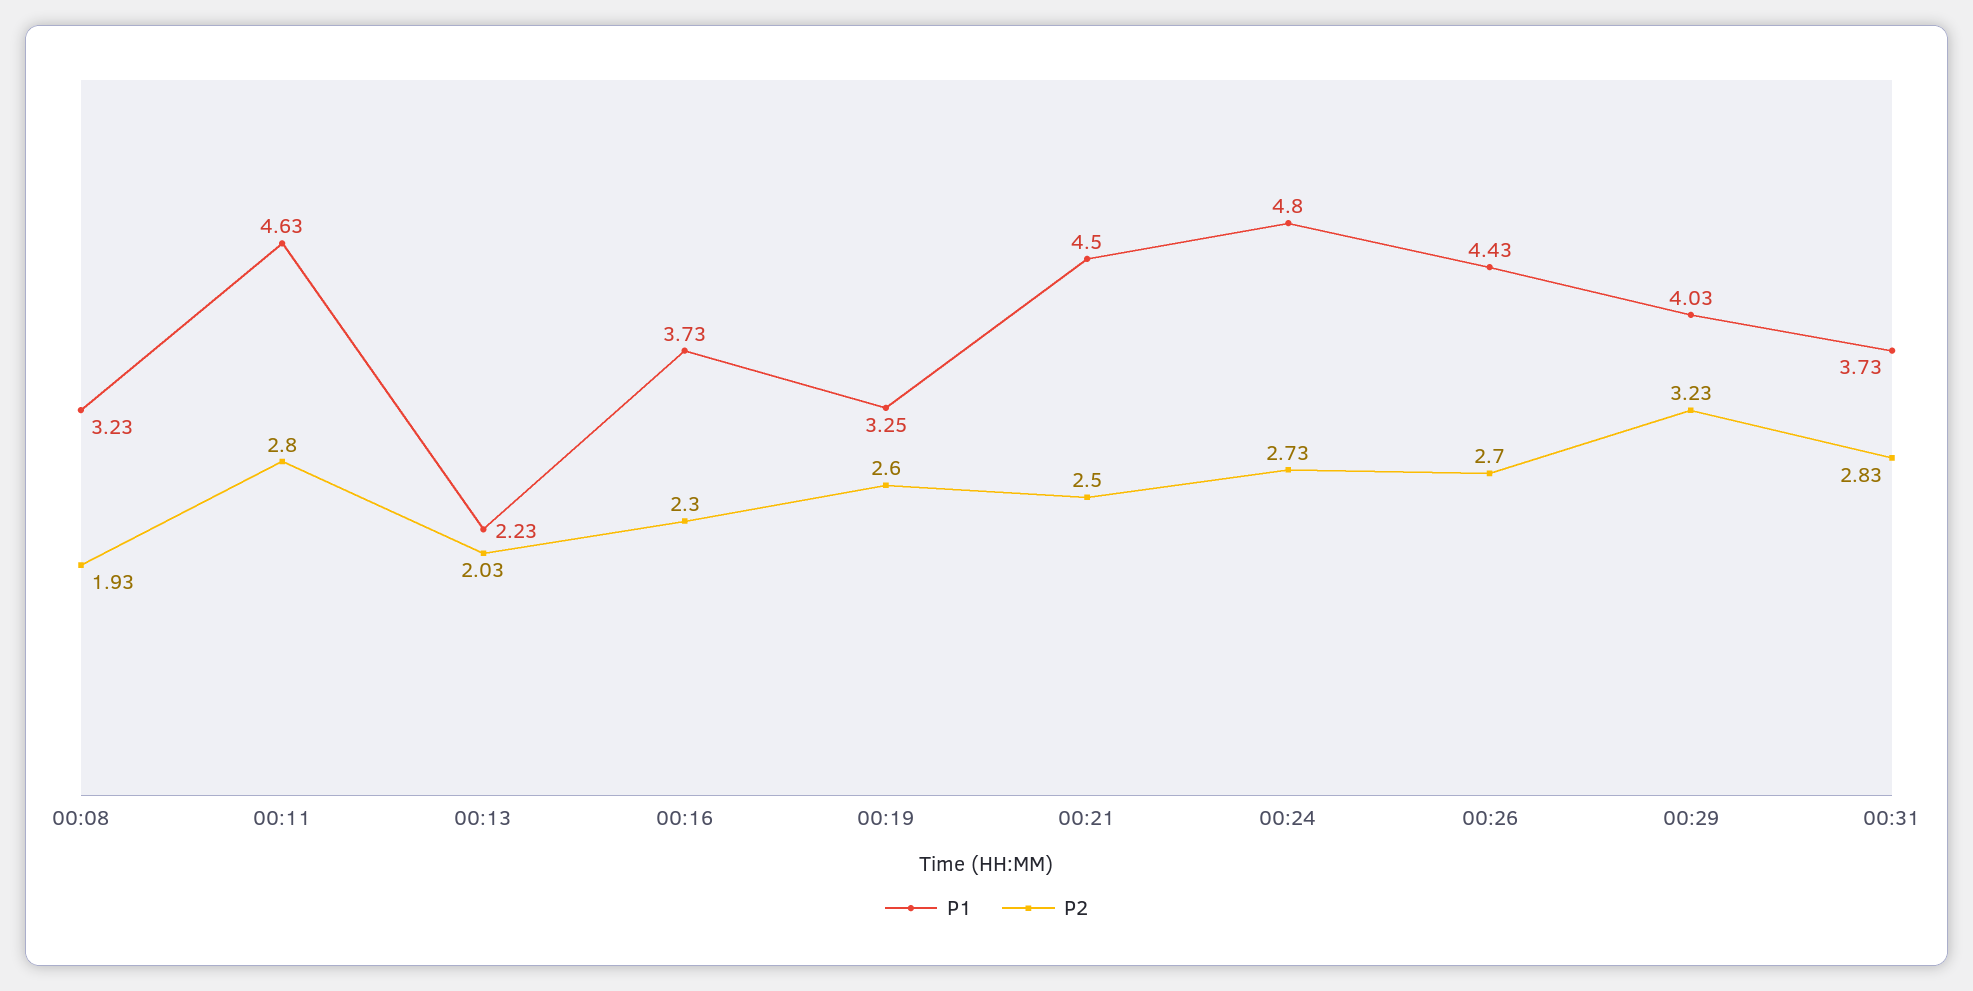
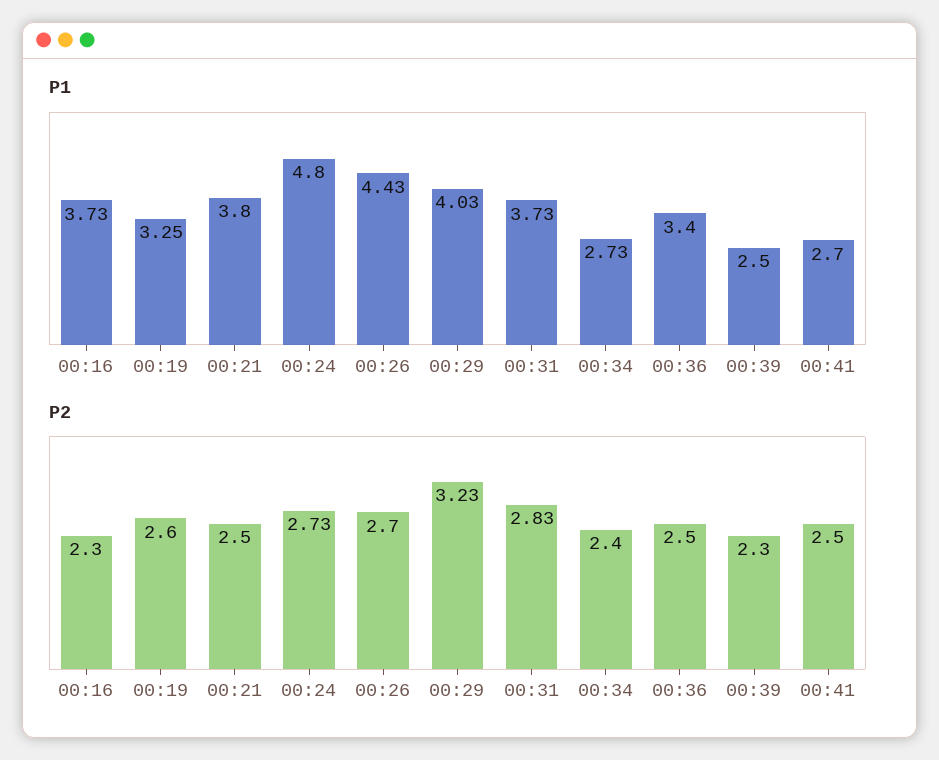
P1, 00:08: 3.23 -> none
P2, 00:08: 1.93 -> none
P1, 00:11: 4.63 -> none
P2, 00:11: 2.8 -> none
P1, 00:13: 2.23 -> none
P2, 00:13: 2.03 -> none
P1, 00:21: 4.5 -> 3.8
P1, 00:34: none -> 2.73
P1, 00:36: none -> 3.4
P1, 00:39: none -> 2.5
P1, 00:41: none -> 2.7
P2, 00:34: none -> 2.4
P2, 00:36: none -> 2.5
P2, 00:39: none -> 2.3
P2, 00:41: none -> 2.5

